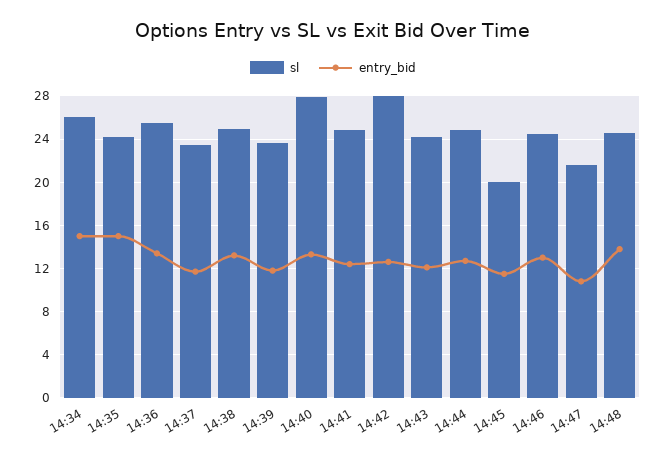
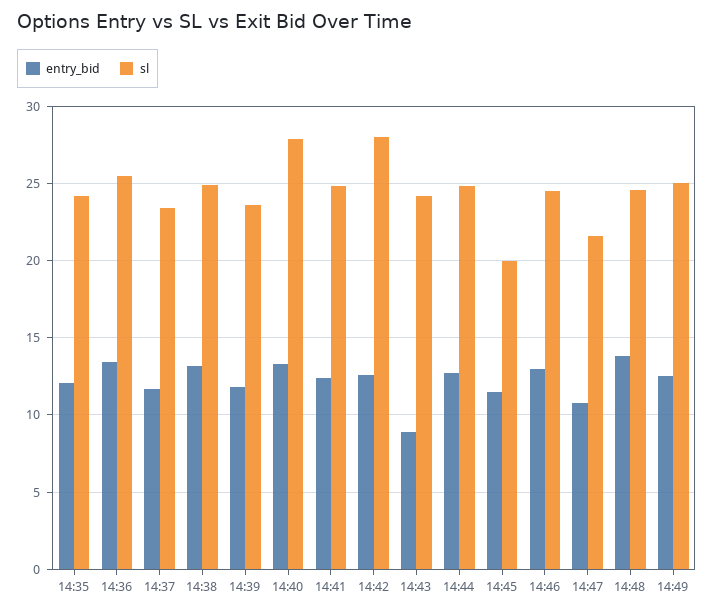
sl, 14:34: 26 -> none
entry_bid, 14:34: 15 -> none
entry_bid, 14:35: 15 -> 12
entry_bid, 14:43: 12 -> 9
entry_bid, 14:49: none -> 12.5
sl, 14:49: none -> 25

